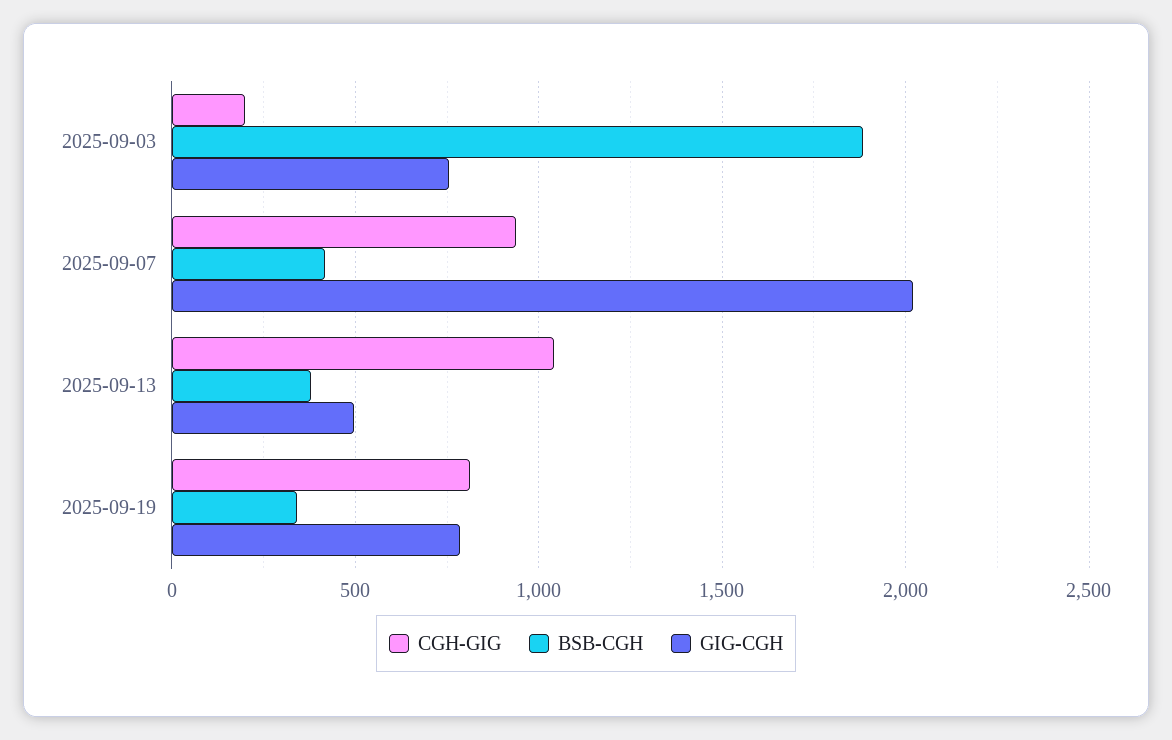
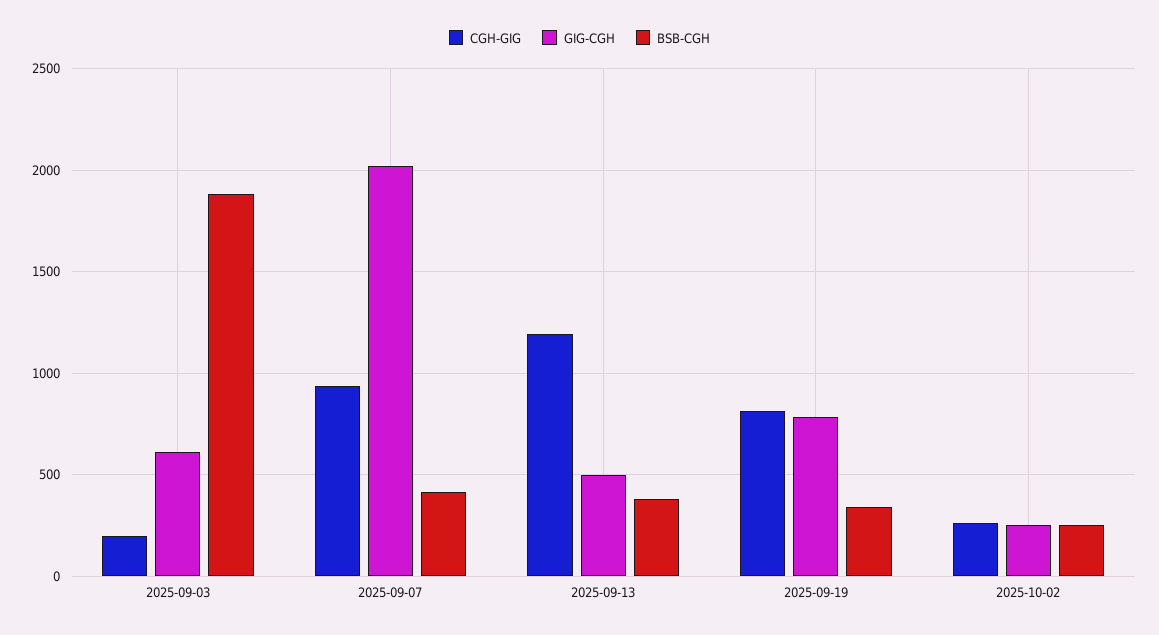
GIG-CGH, 2025-09-03: 750 -> 600
CGH-GIG, 2025-09-13: 1050 -> 1200
CGH-GIG, 2025-10-02: none -> 250
GIG-CGH, 2025-10-02: none -> 250
BSB-CGH, 2025-10-02: none -> 250

